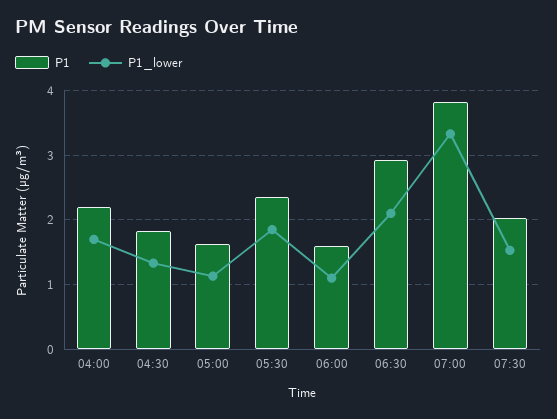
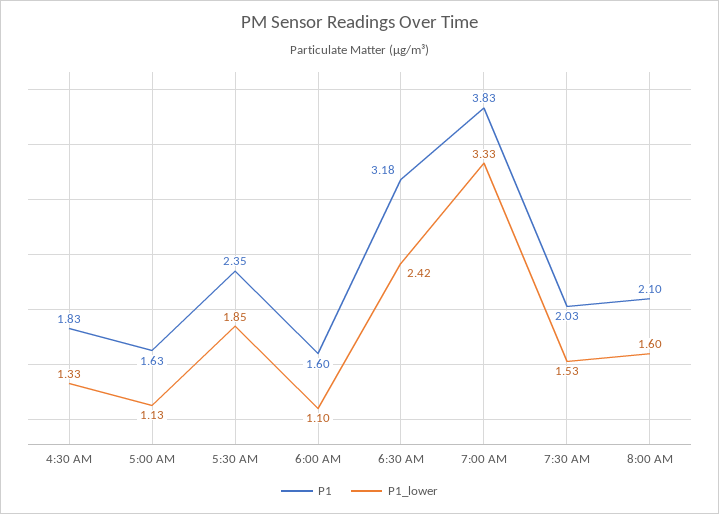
P1, 04:00: 2.2 -> none
P1_lower, 04:00: 1.7 -> none
P1, 06:30: 2.9 -> 3.18
P1_lower, 06:30: 2.1 -> 2.42
P1, 8:00 AM: none -> 2.1
P1_lower, 8:00 AM: none -> 1.6

